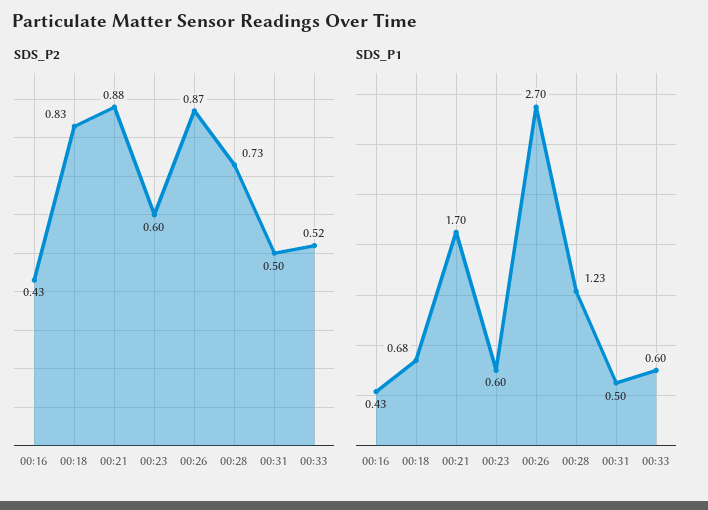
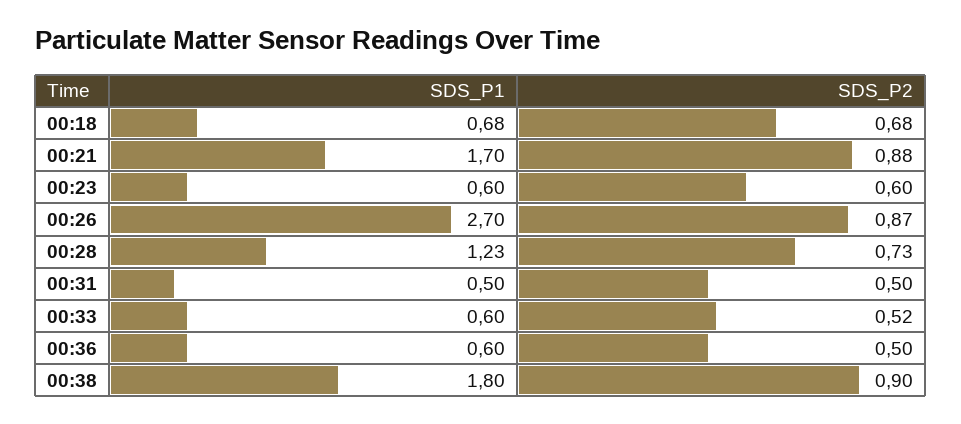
SDS_P2, 00:16: 0.43 -> none
SDS_P2, 00:18: 0.83 -> 0.68
SDS_P1, 00:16: 0.43 -> none
SDS_P1, 00:36: none -> 0.6
SDS_P2, 00:36: none -> 0.5
SDS_P1, 00:38: none -> 1.8
SDS_P2, 00:38: none -> 0.9

